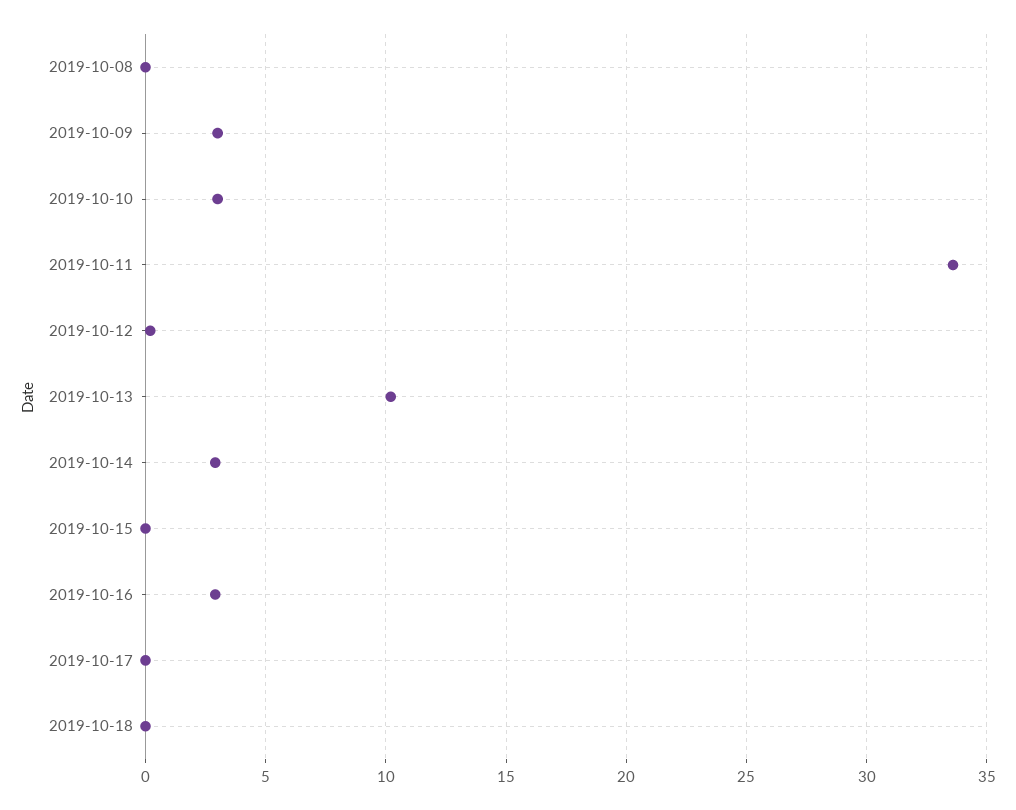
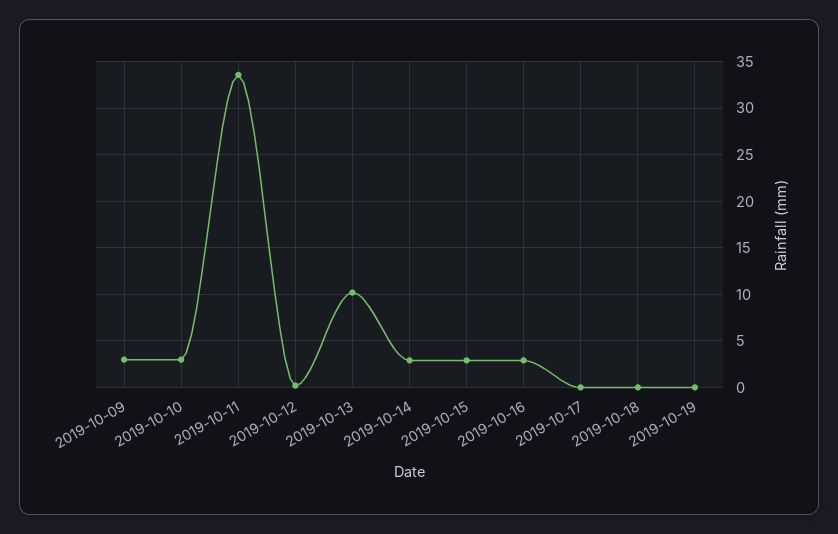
2019-10-08: 0 -> none
2019-10-15: 0 -> 3
2019-10-19: none -> 0

